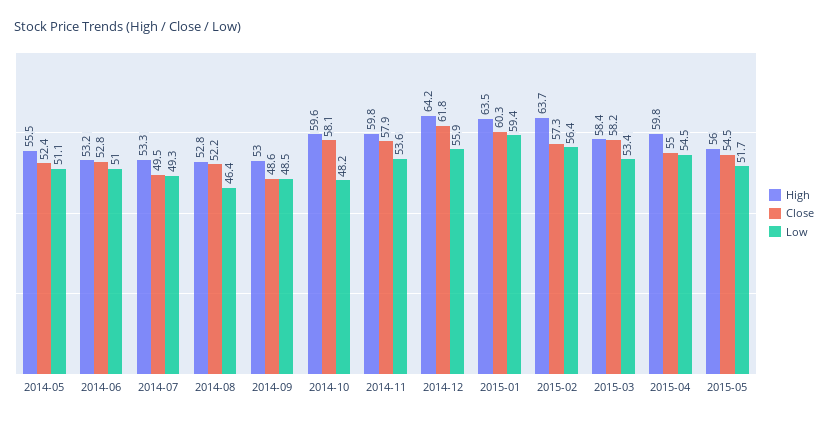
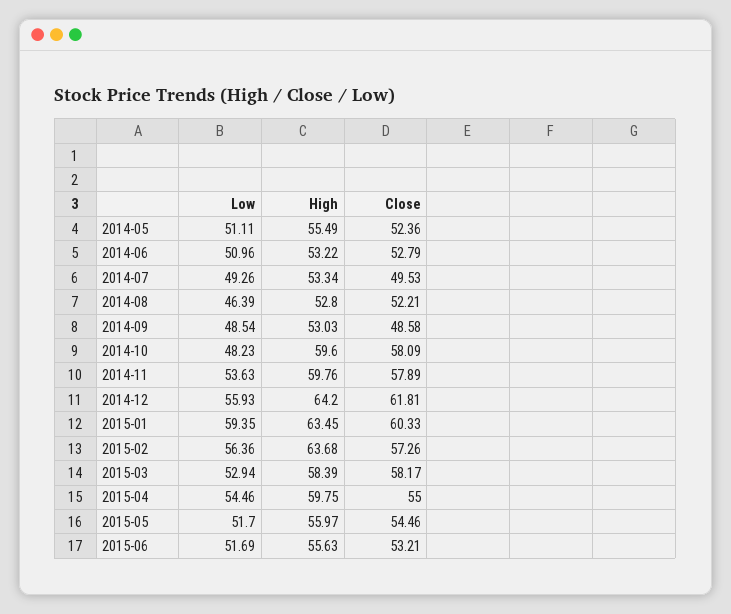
Low, 2015-03: 53.4 -> 52.94
Low, 2015-06: none -> 51.69
High, 2015-06: none -> 55.63
Close, 2015-06: none -> 53.21

